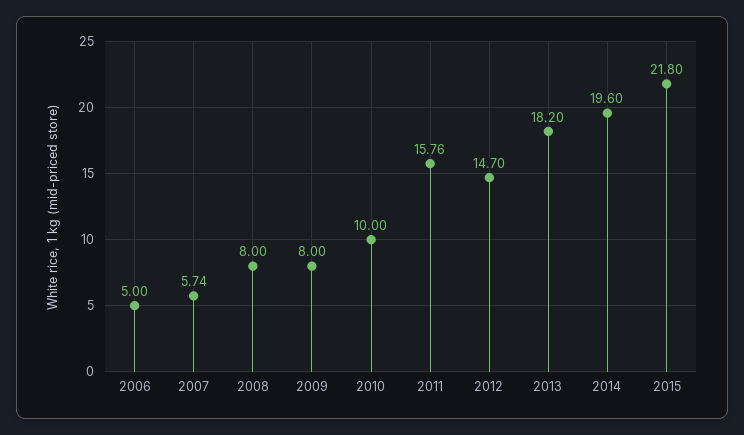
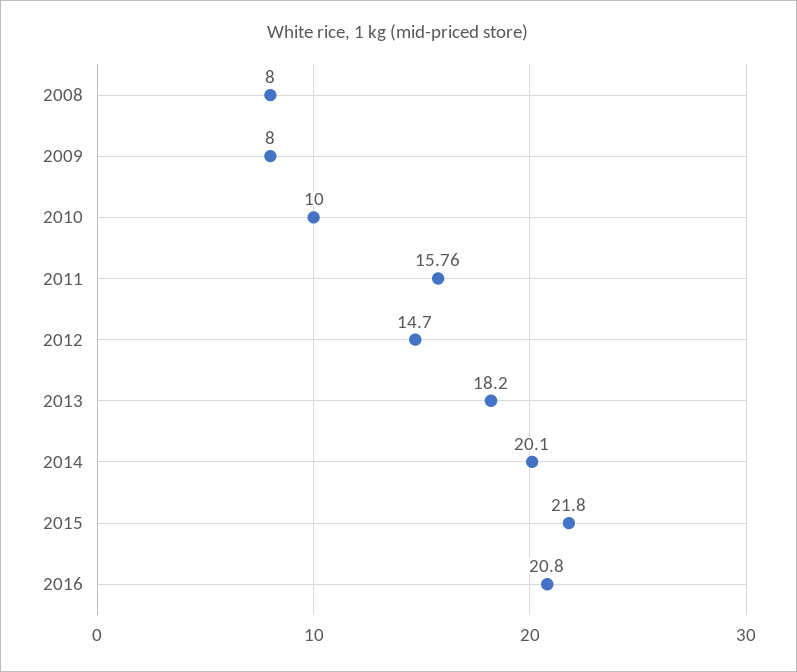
2006: 5 -> none
2007: 5.74 -> none
2014: 19.6 -> 20.1
2016: none -> 20.8

